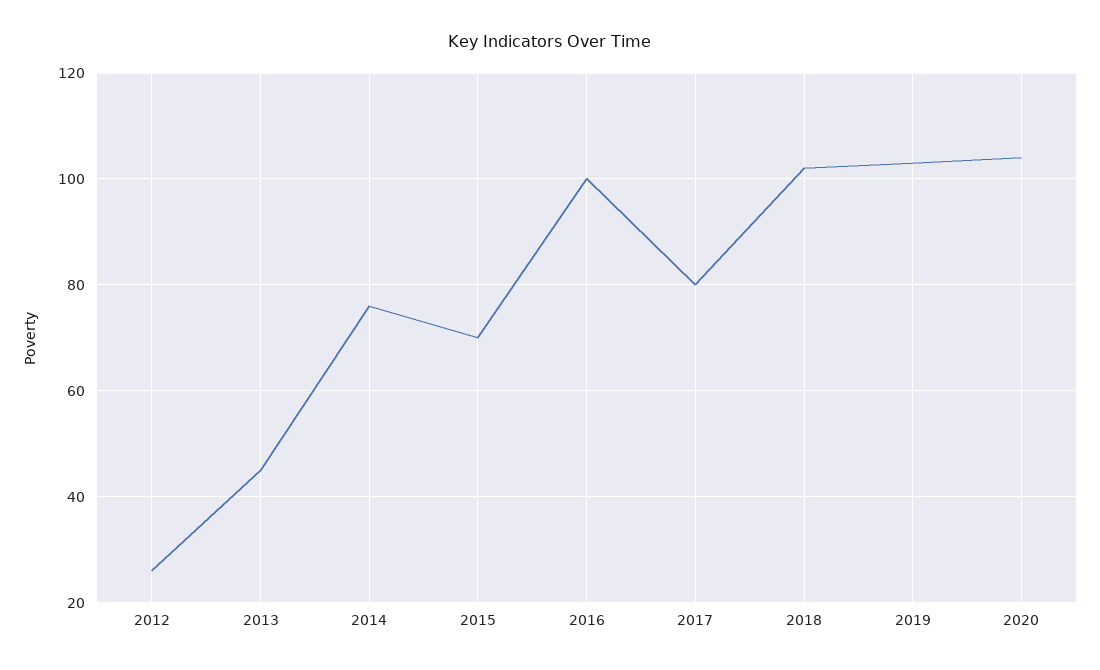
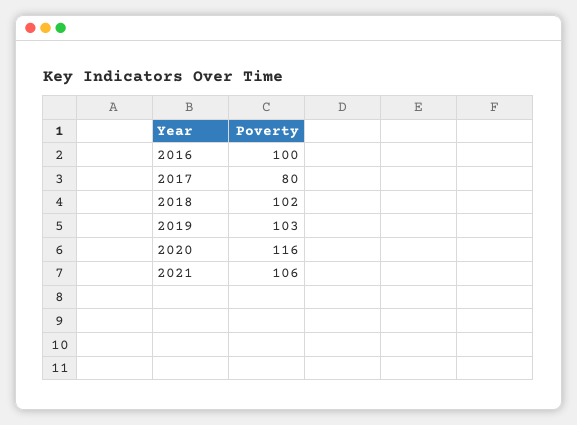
2012: 25 -> none
2013: 45 -> none
2014: 75 -> none
2015: 70 -> none
2020: 105 -> 116
2021: none -> 106

